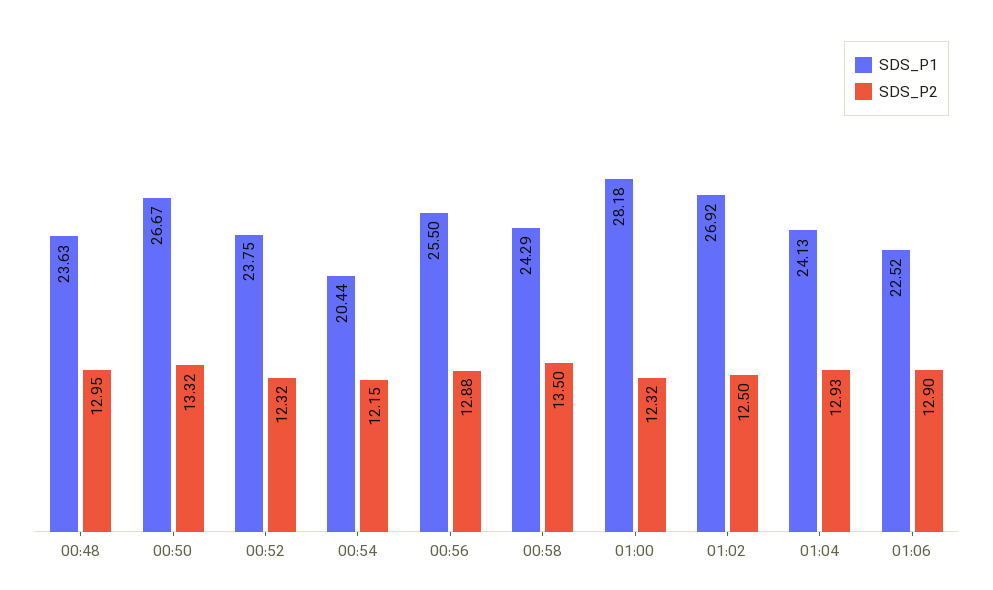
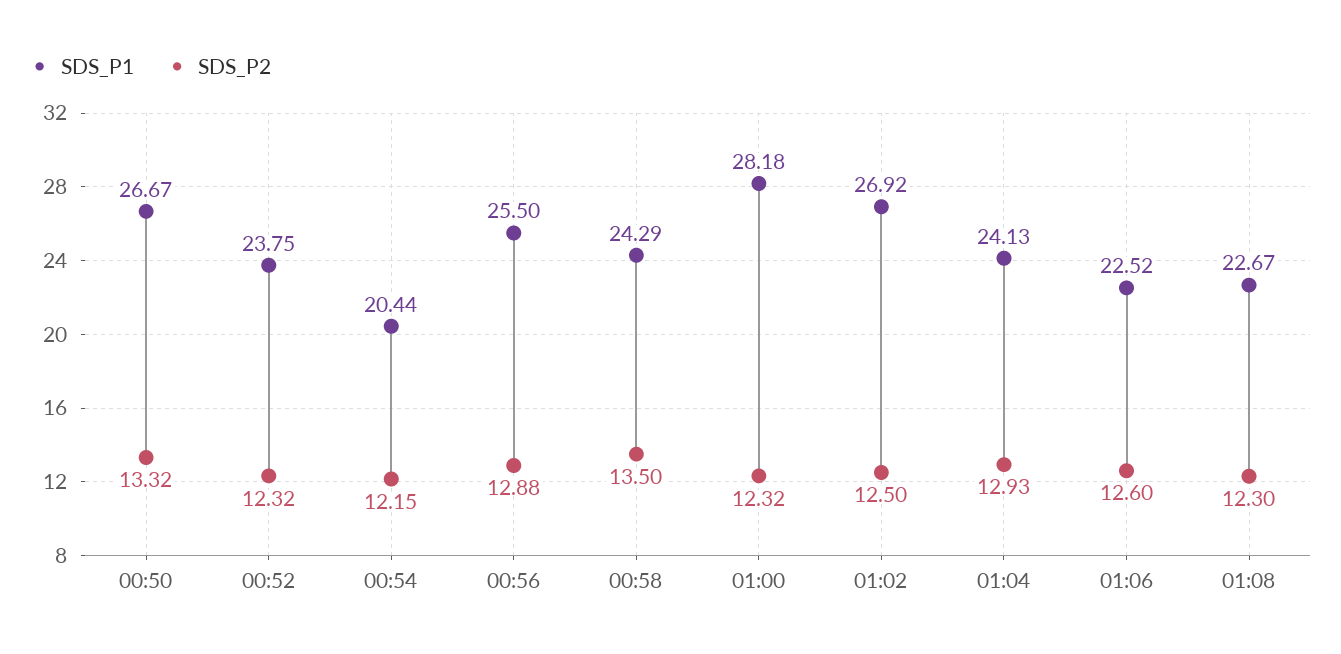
SDS_P1, 00:48: 23.63 -> none
SDS_P2, 00:48: 12.95 -> none
SDS_P2, 01:06: 12.9 -> 12.6
SDS_P1, 01:08: none -> 22.67
SDS_P2, 01:08: none -> 12.3

